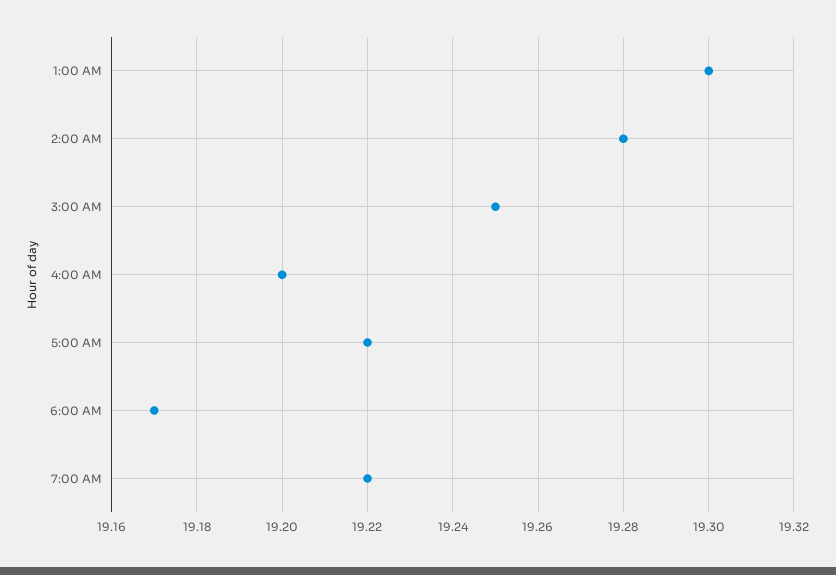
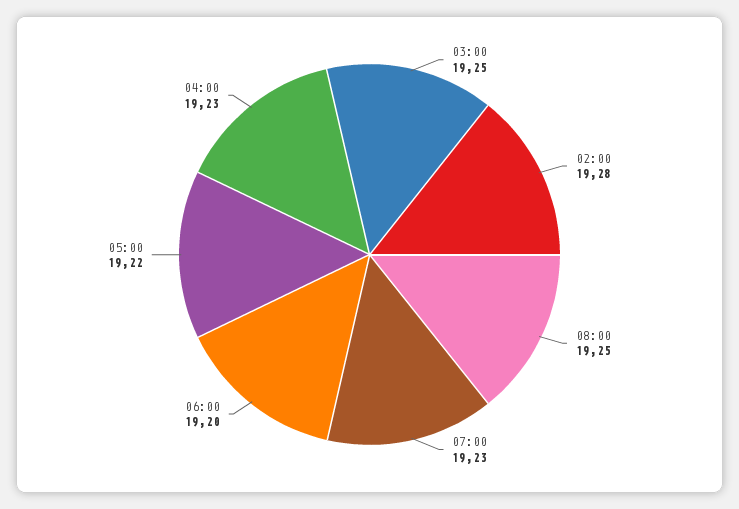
1:00 AM: 19.3 -> none
4:00 AM: 19.2 -> 19.23
6:00 AM: 19.17 -> 19.2
7:00 AM: 19.22 -> 19.23
08:00: none -> 19.25

